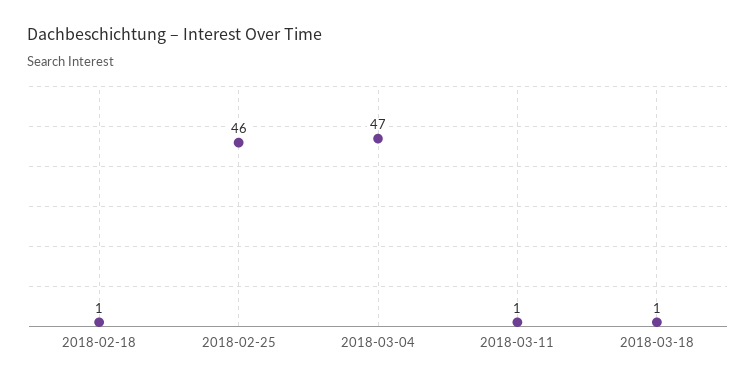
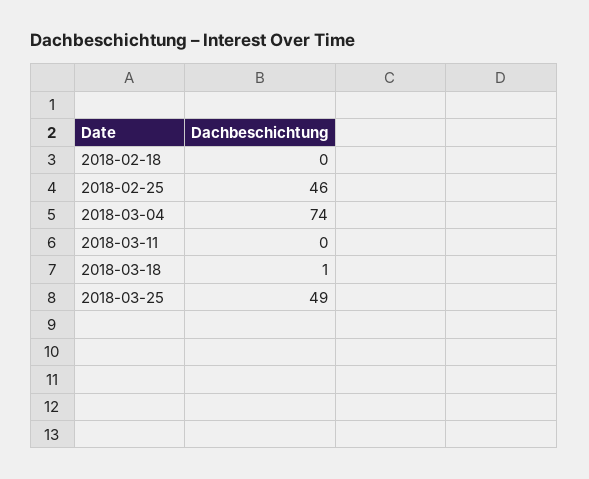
2018-02-18: 1 -> 0
2018-03-04: 47 -> 74
2018-03-11: 1 -> 0
2018-03-25: none -> 49

